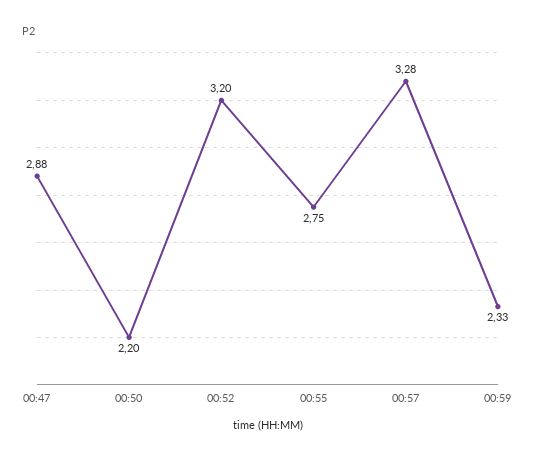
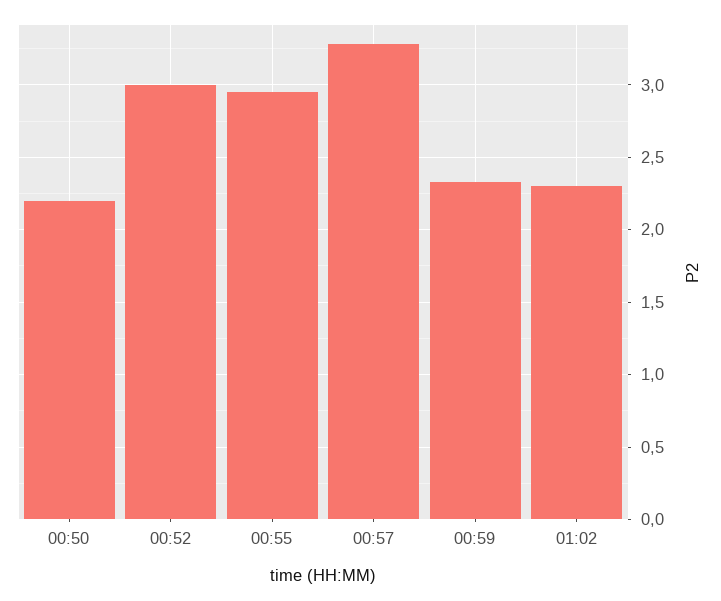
00:47: 2.88 -> none
00:52: 3.2 -> 3
00:55: 2.75 -> 2.95
01:02: none -> 2.3

